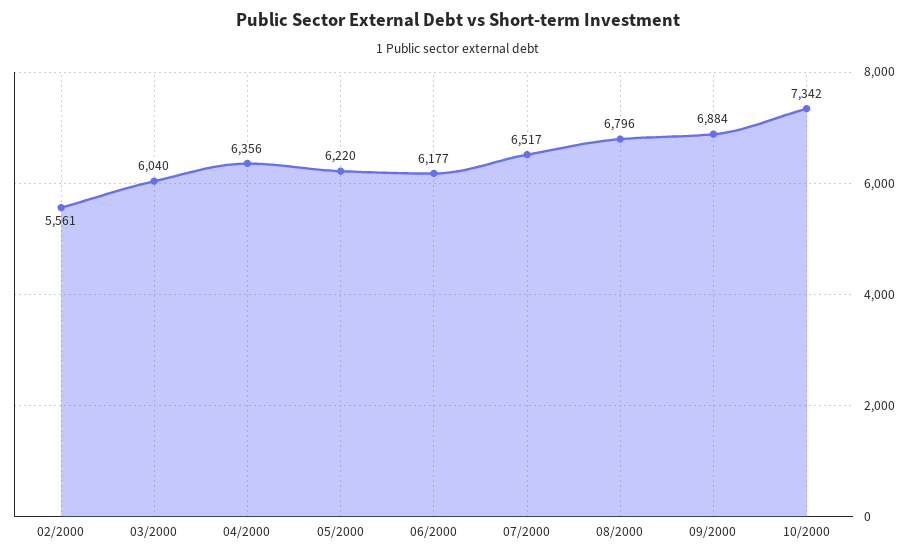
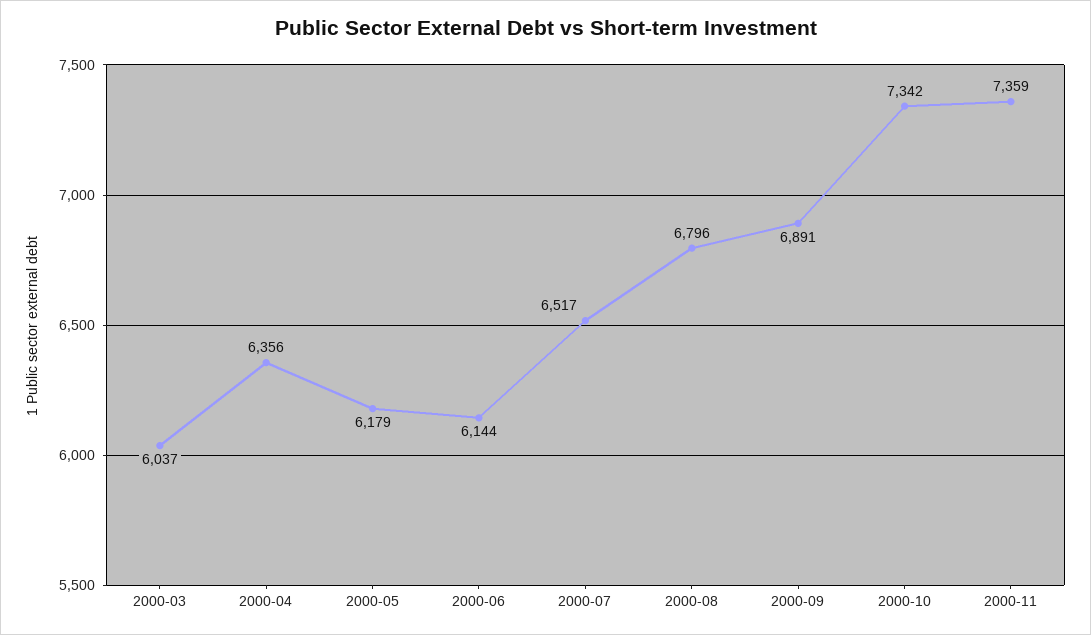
02/2000: 5561 -> none
03/2000: 6040 -> 6037
05/2000: 6220 -> 6179
06/2000: 6177 -> 6144
09/2000: 6884 -> 6891
2000-11: none -> 7359

